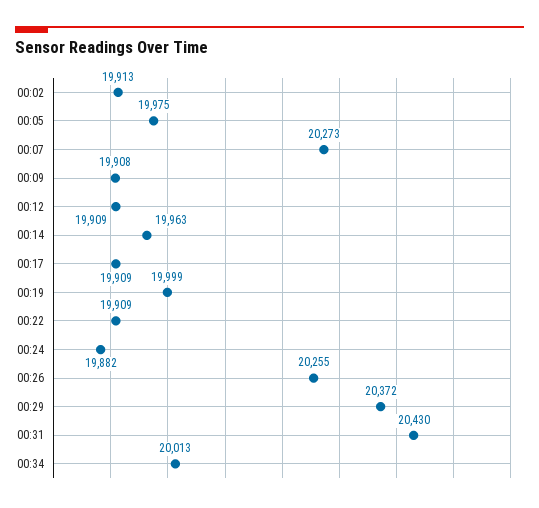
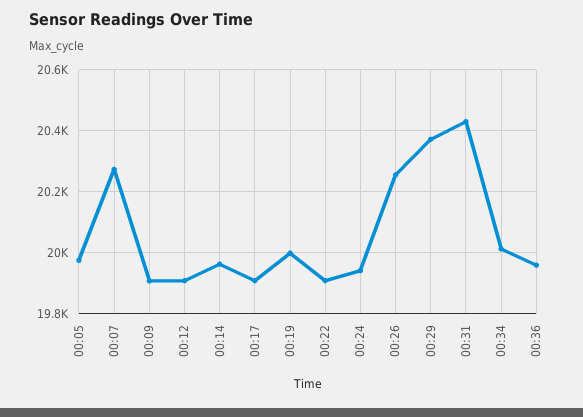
00:02: 19913 -> none
00:24: 19882 -> 19940
00:36: none -> 19960

